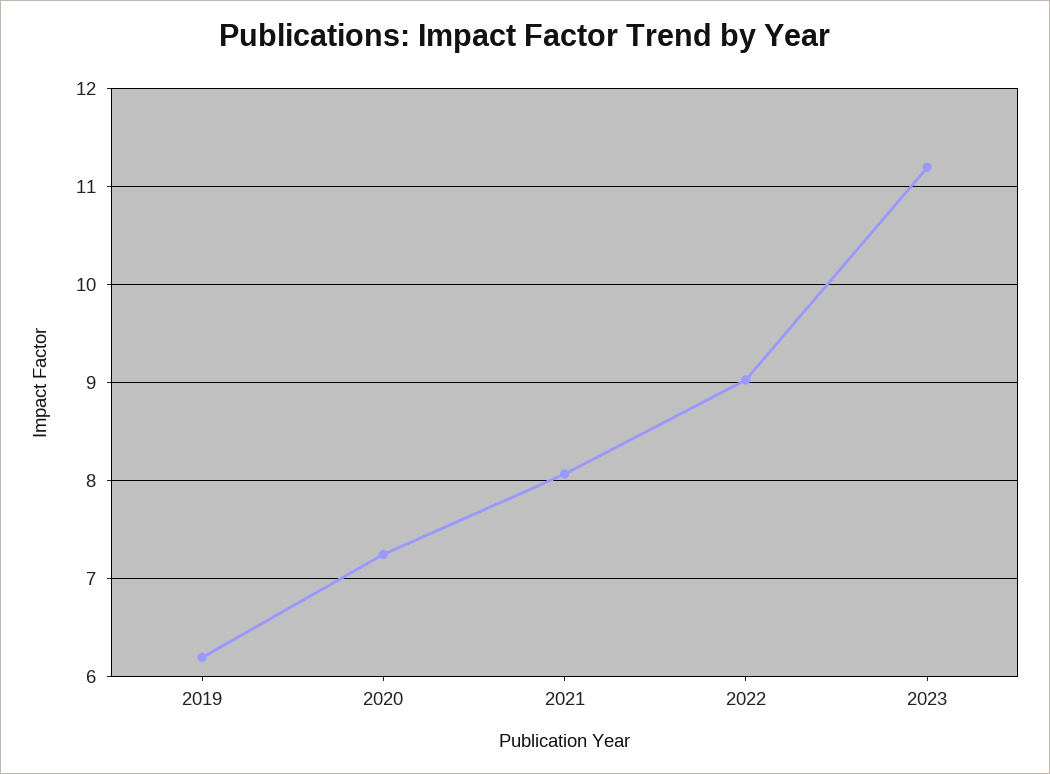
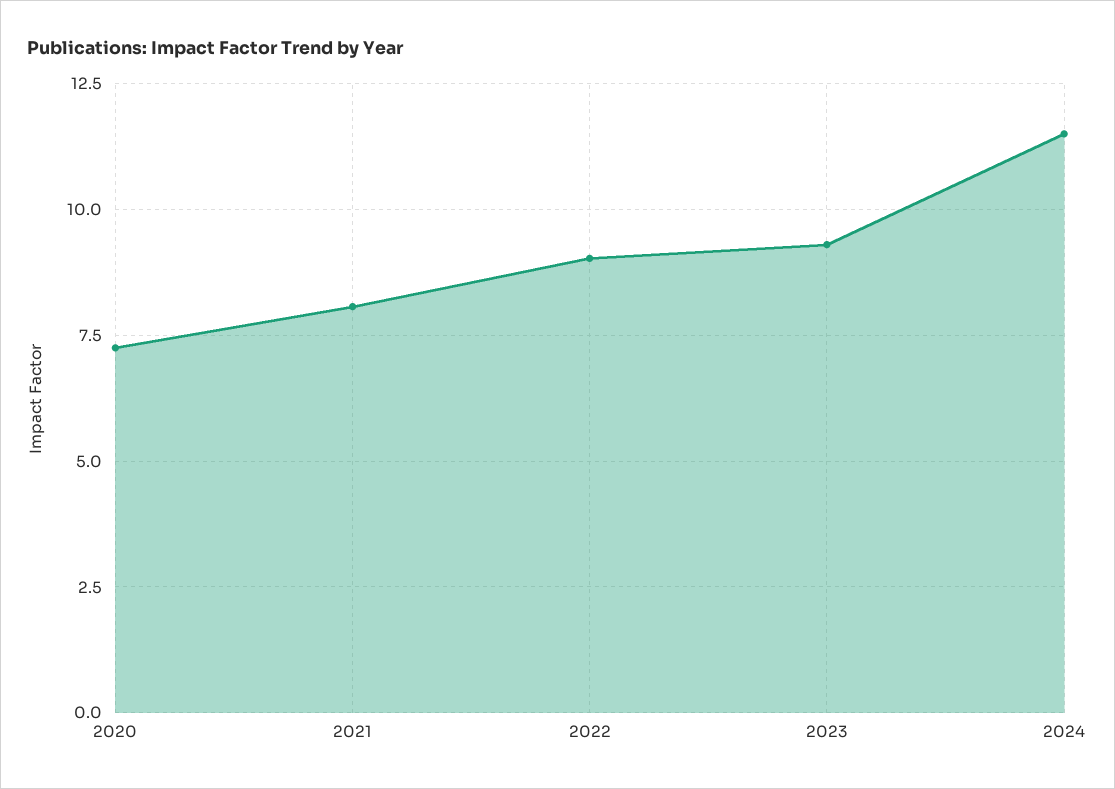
2019: 6.2 -> none
2023: 11.2 -> 9.25
2024: none -> 11.5

